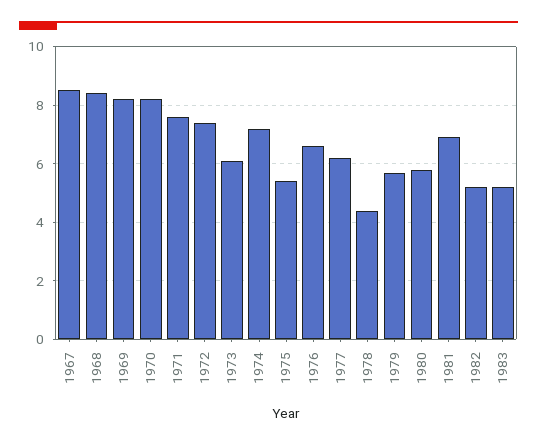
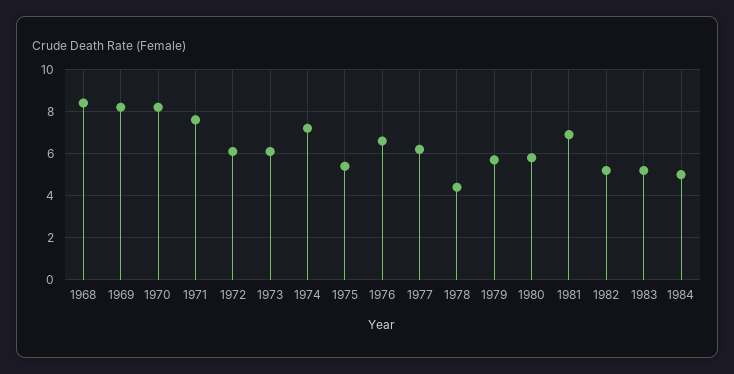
1967: 8.5 -> none
1972: 7.5 -> 6
1984: none -> 5

